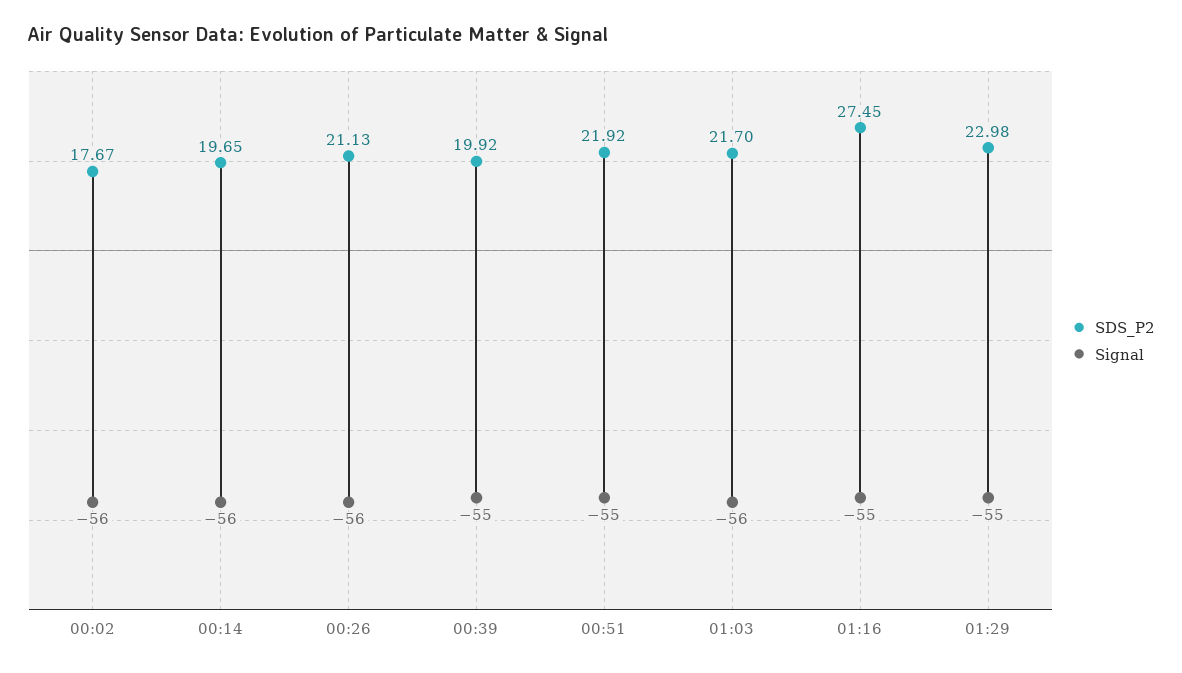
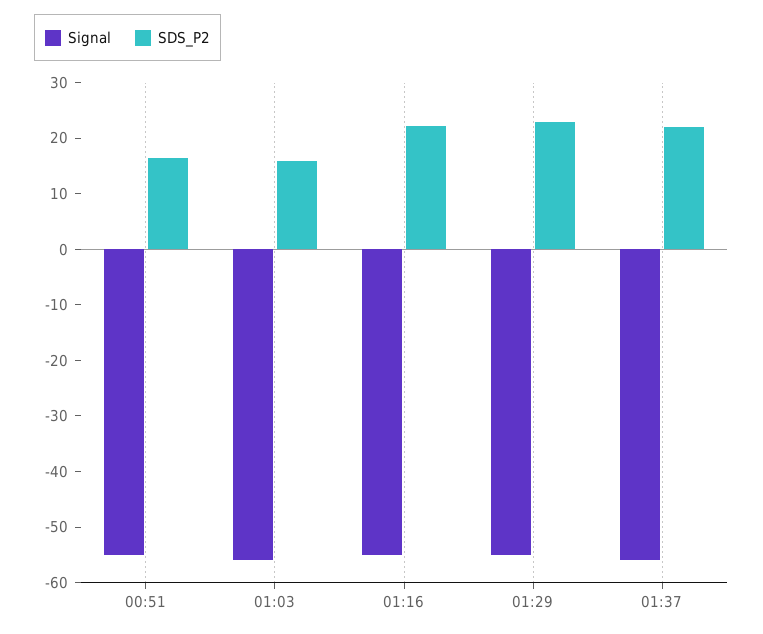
SDS_P2, 00:02: 17.67 -> none
Signal, 00:02: -56 -> none
SDS_P2, 00:14: 19.65 -> none
Signal, 00:14: -56 -> none
SDS_P2, 00:26: 21.13 -> none
Signal, 00:26: -56 -> none
SDS_P2, 00:39: 19.92 -> none
Signal, 00:39: -55 -> none
SDS_P2, 00:51: 21.92 -> 16
SDS_P2, 01:03: 21.7 -> 16
SDS_P2, 01:16: 27.45 -> 22
Signal, 01:37: none -> -56
SDS_P2, 01:37: none -> 22

